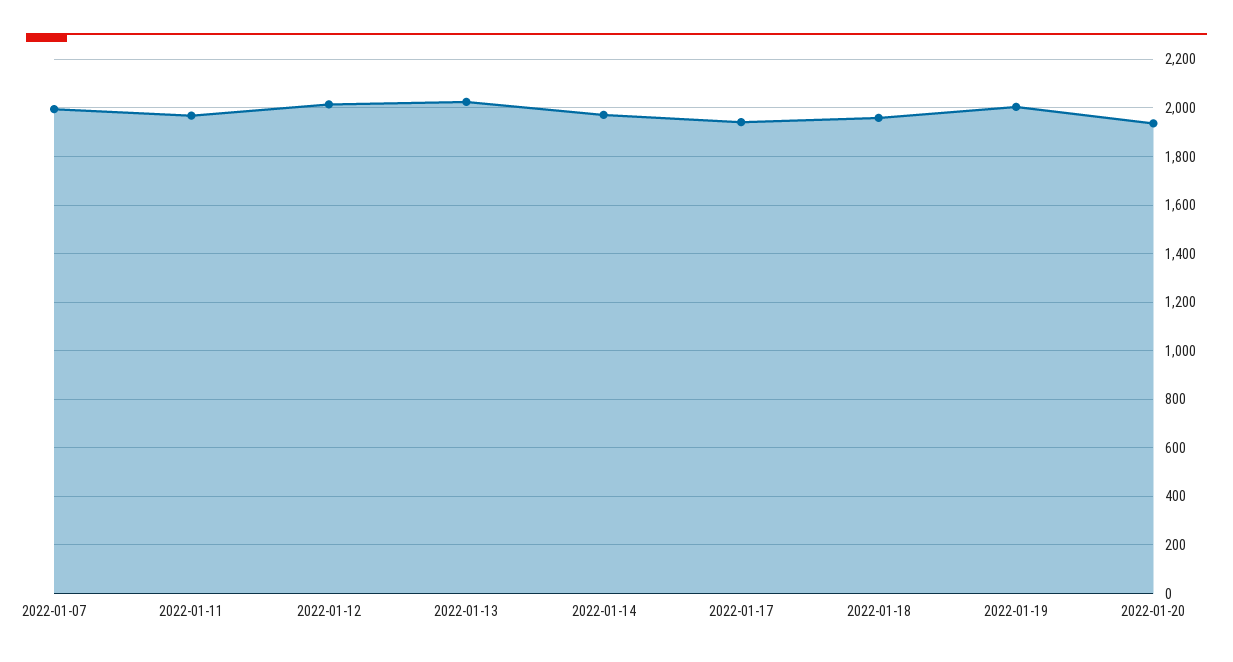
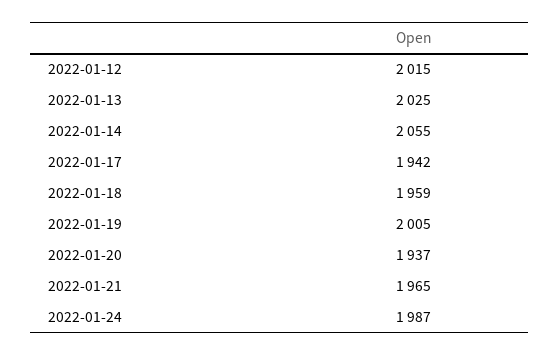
2022-01-07: 2000 -> none
2022-01-11: 1975 -> none
2022-01-14: 1975 -> 2055
2022-01-21: none -> 1965
2022-01-24: none -> 1987

